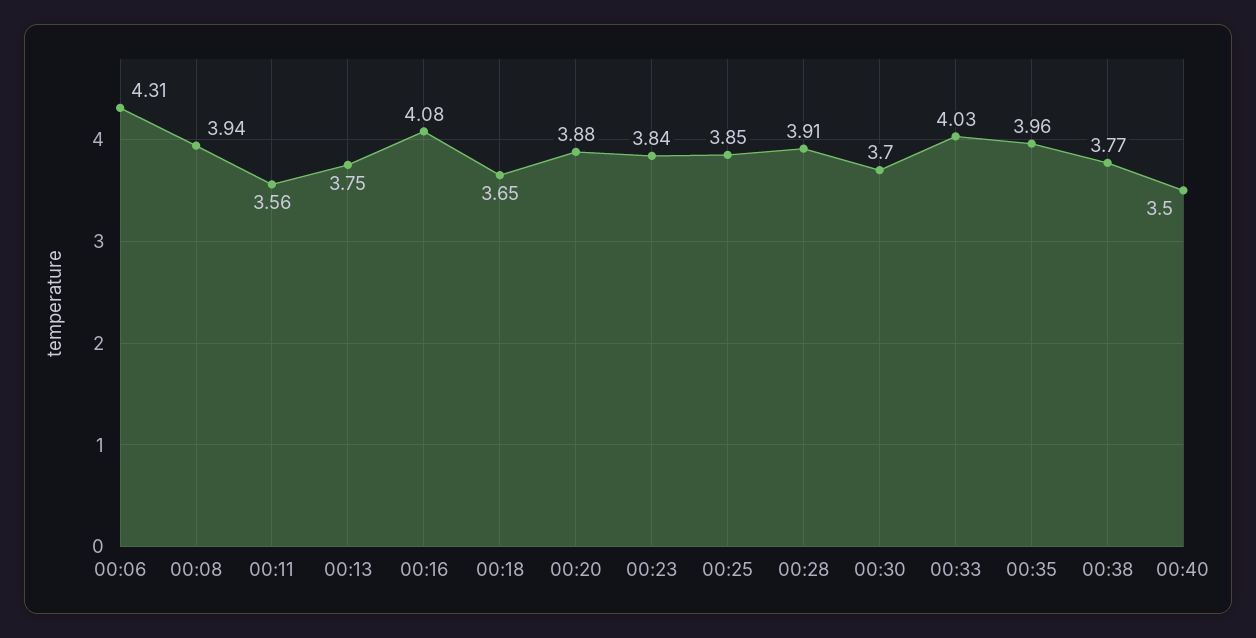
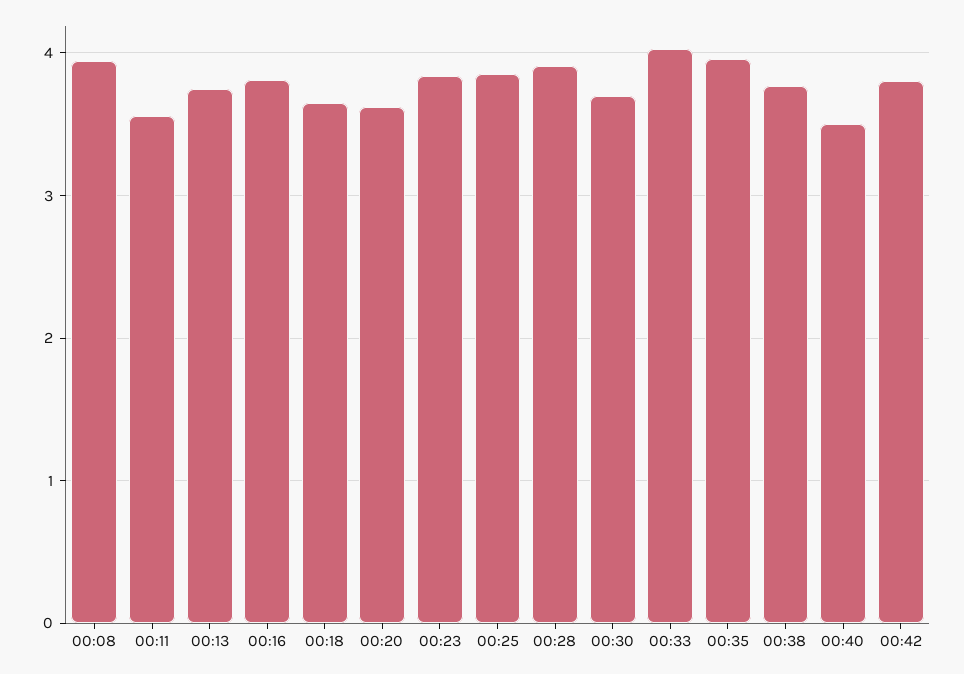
00:06: 4.31 -> none
00:16: 4.08 -> 3.8
00:20: 3.88 -> 3.6
00:42: none -> 3.8

